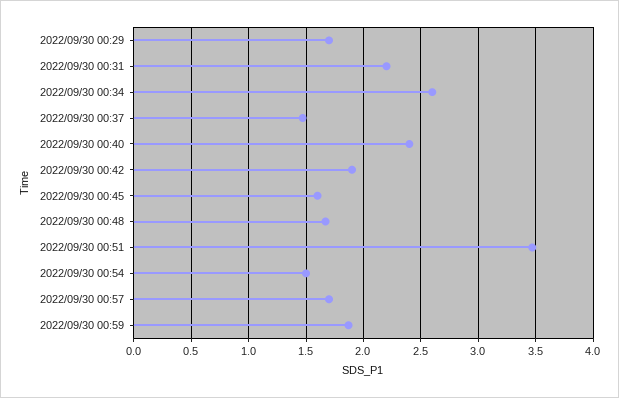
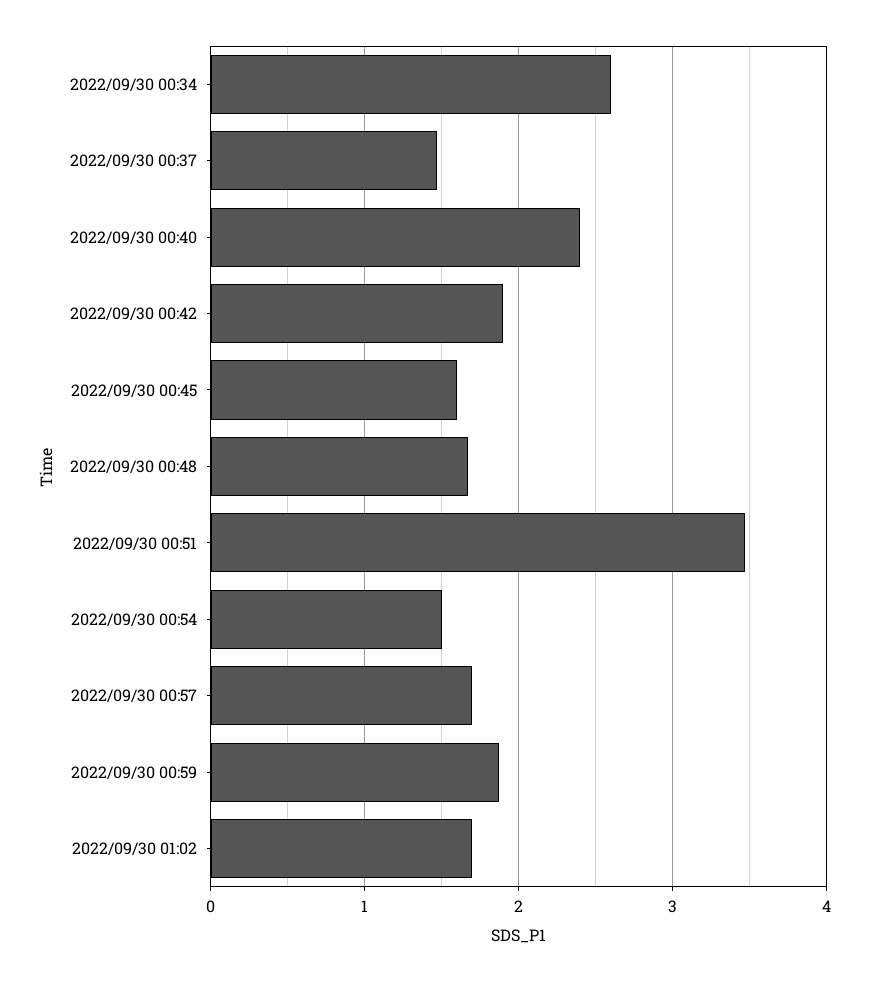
2022/09/30 00:29: 1.7 -> none
2022/09/30 00:31: 2.2 -> none
2022/09/30 01:02: none -> 1.7

